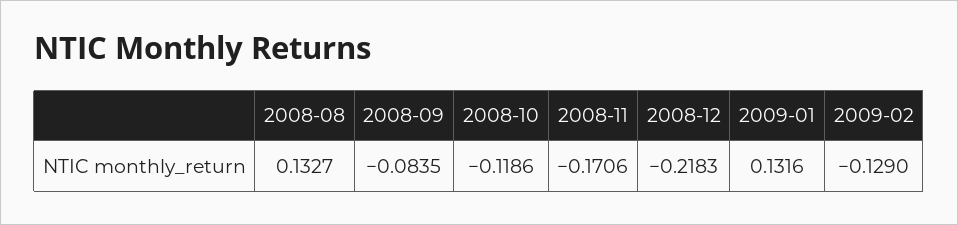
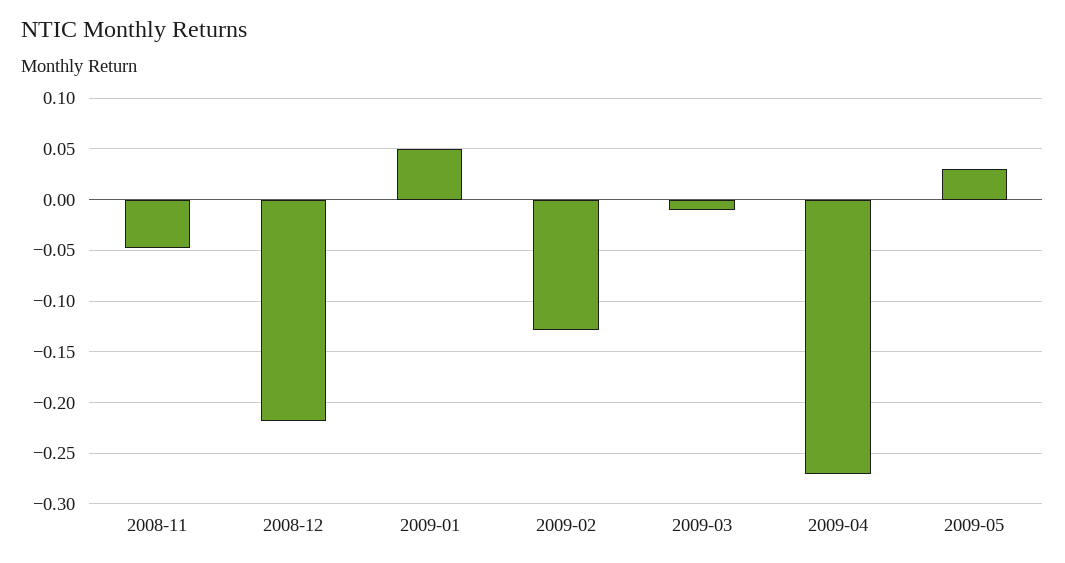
2008-08: 0.1327 -> none
2008-09: -0.0835 -> none
2008-10: -0.1186 -> none
2008-11: -0.1706 -> -0.05
2009-01: 0.1316 -> 0.05
2009-03: none -> -0.01
2009-04: none -> -0.27
2009-05: none -> 0.03

